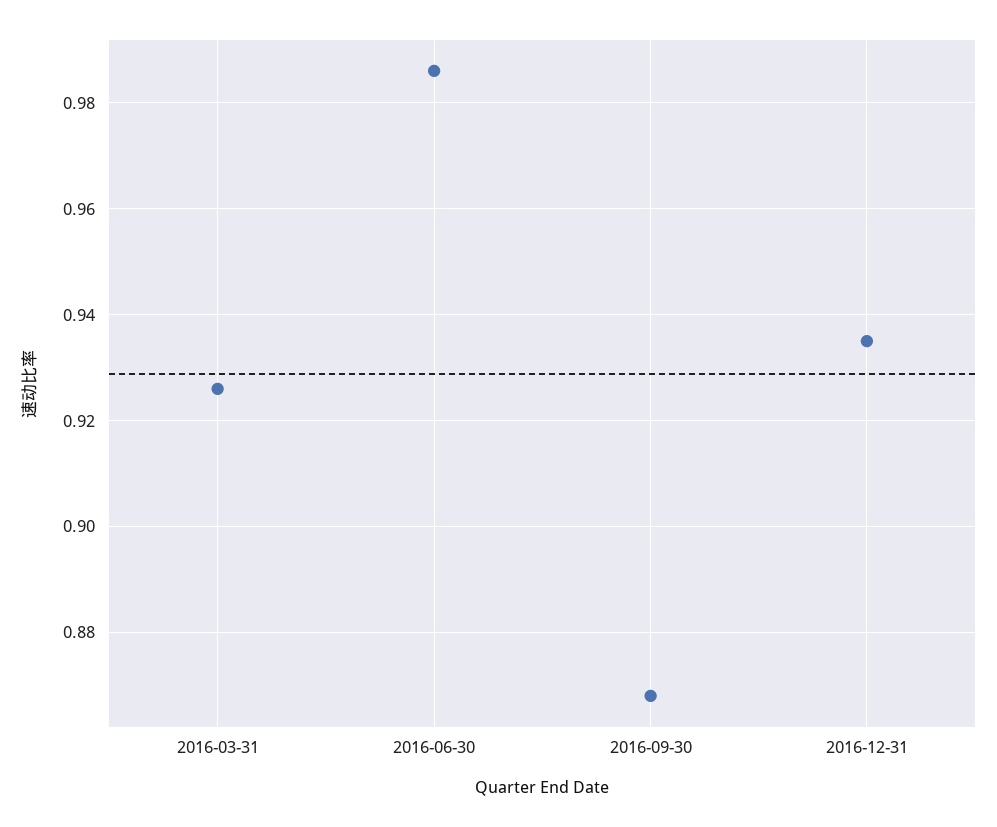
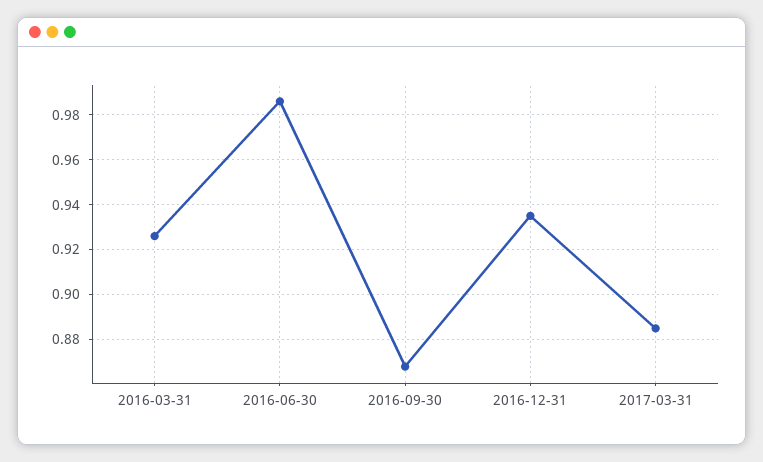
2017-03-31: none -> 0.885

